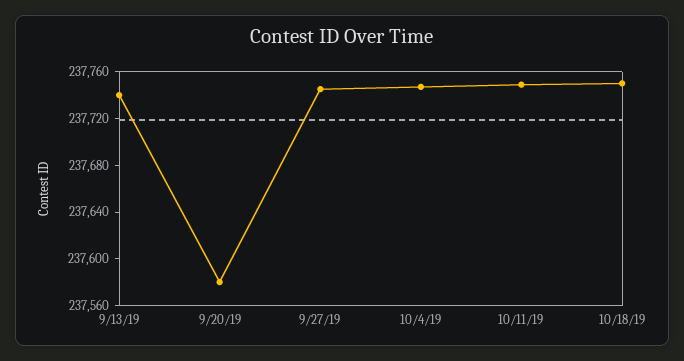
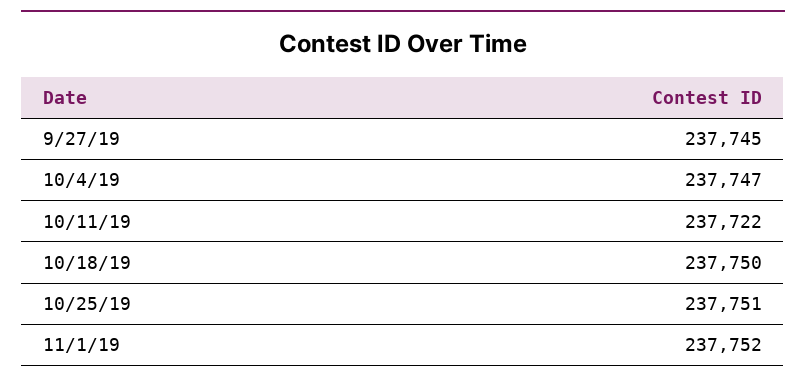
9/13/19: 237740 -> none
9/20/19: 237580 -> none
10/11/19: 237750 -> 237722
10/25/19: none -> 237751
11/1/19: none -> 237752

